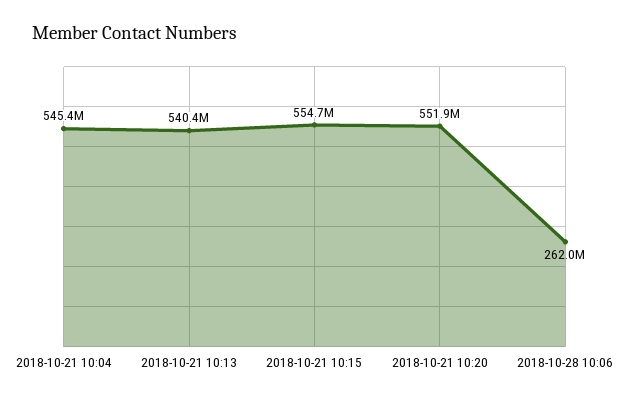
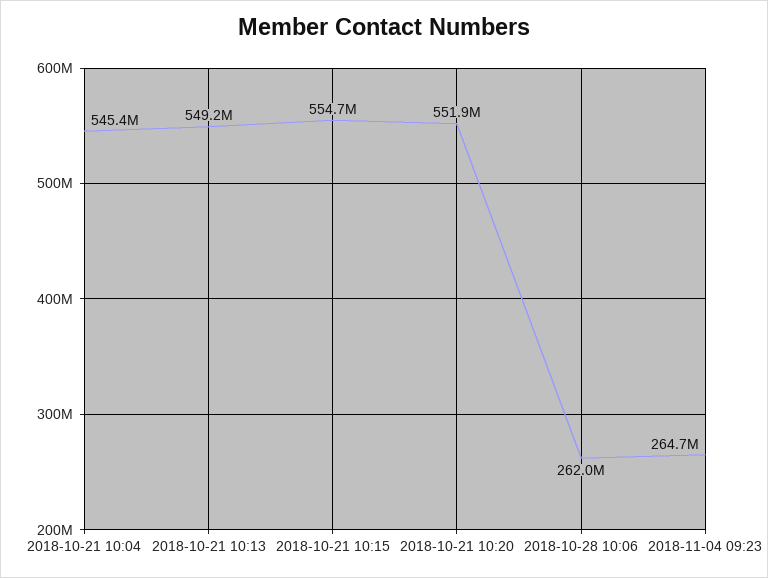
2018-10-21 10:13: 540400000 -> 549200000
2018-11-04 09:23: none -> 264700000

